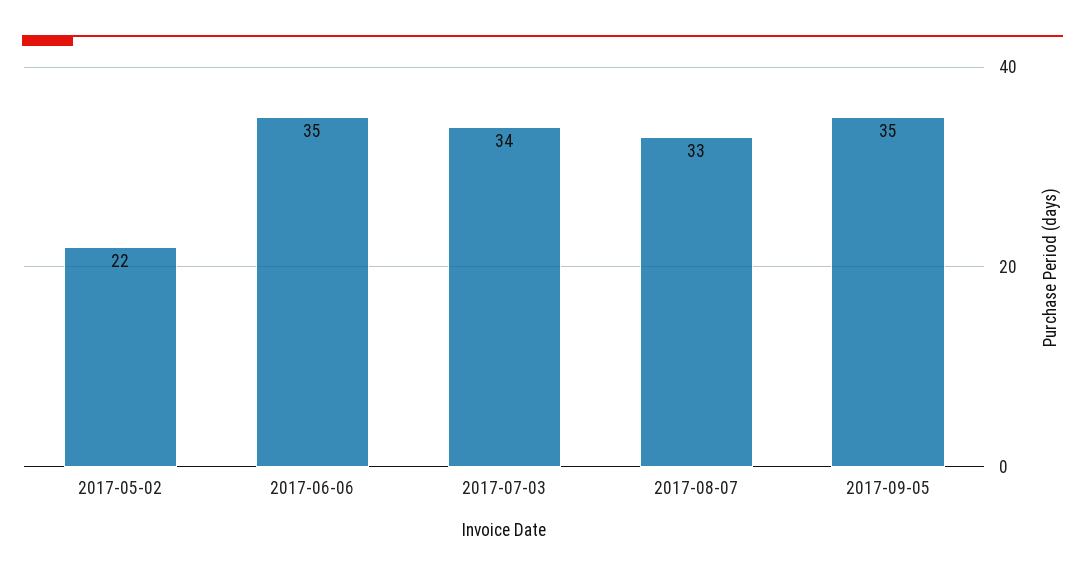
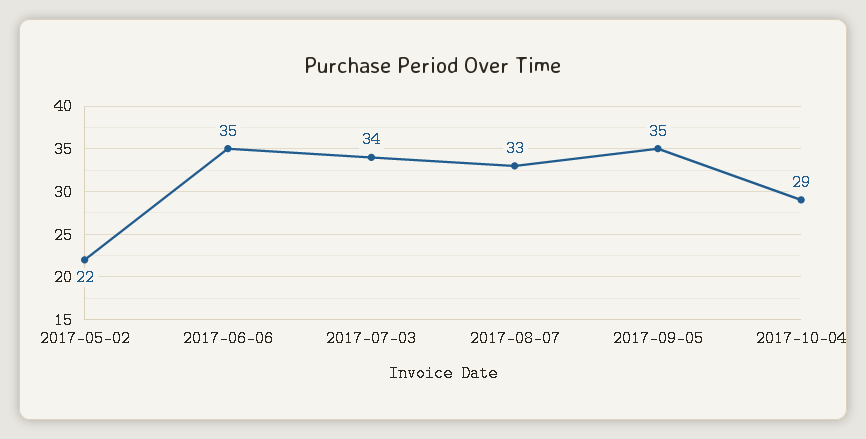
2017-10-04: none -> 29

